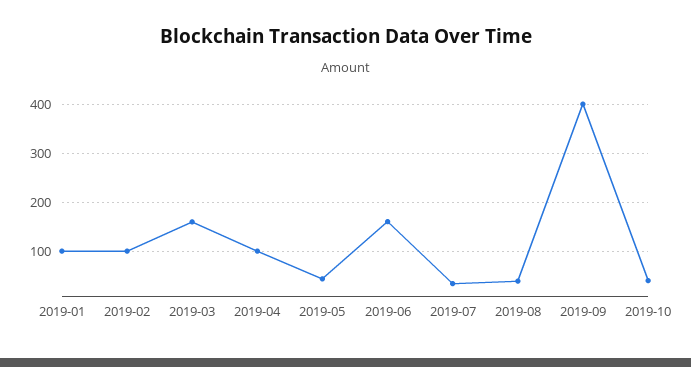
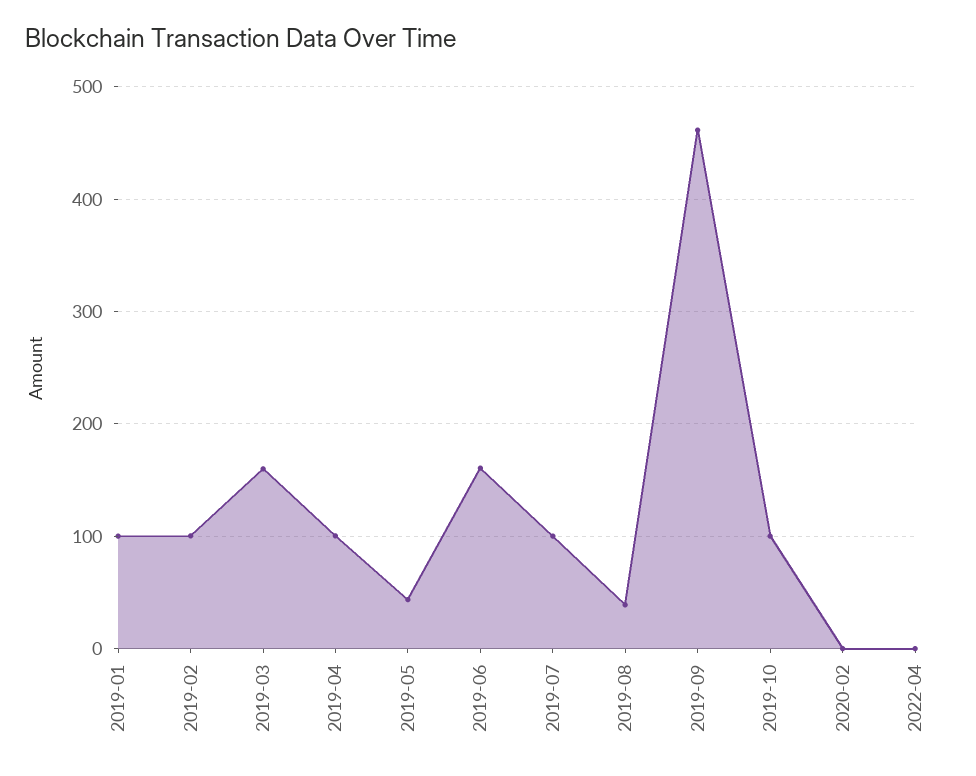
2019-07: 40 -> 100
2019-09: 400 -> 460
2019-10: 40 -> 100
2020-02: none -> 0
2022-04: none -> 0

